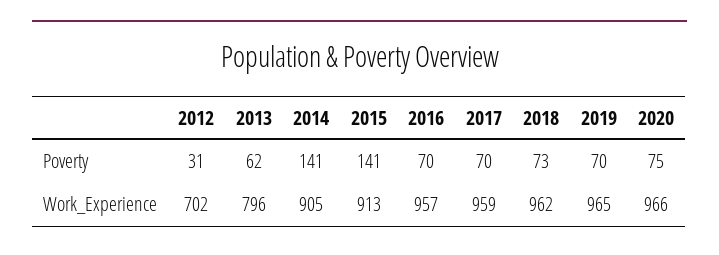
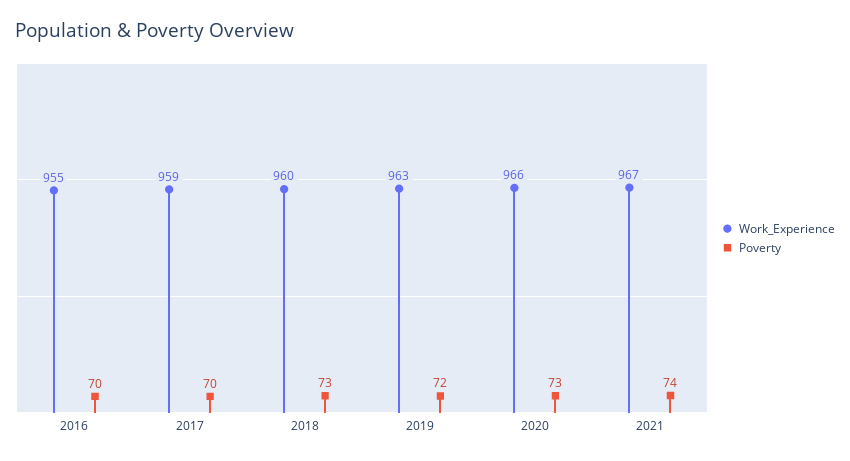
Poverty, 2012: 31 -> none
Poverty, 2013: 62 -> none
Poverty, 2014: 141 -> none
Poverty, 2015: 141 -> none
Poverty, 2019: 70 -> 72
Poverty, 2020: 75 -> 73
Work_Experience, 2012: 702 -> none
Work_Experience, 2013: 796 -> none
Work_Experience, 2014: 905 -> none
Work_Experience, 2015: 913 -> none
Work_Experience, 2016: 957 -> 955
Work_Experience, 2018: 962 -> 960
Work_Experience, 2019: 965 -> 963
Work_Experience, 2021: none -> 967
Poverty, 2021: none -> 74

